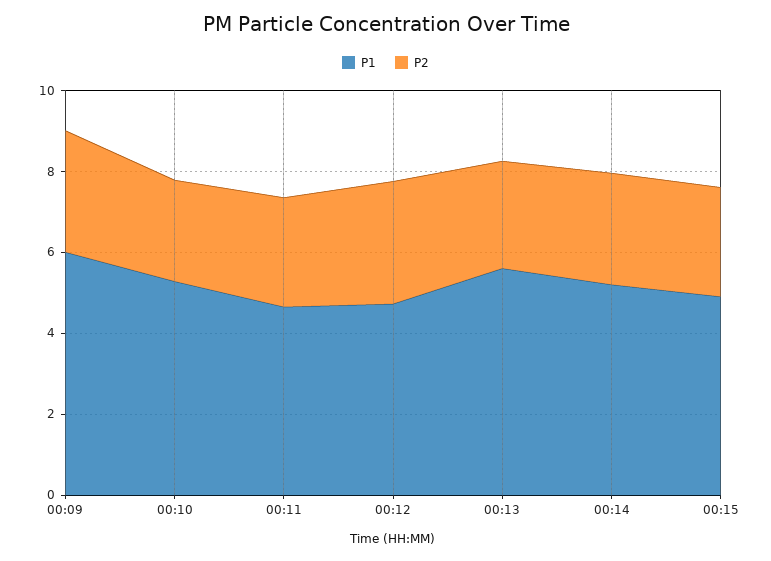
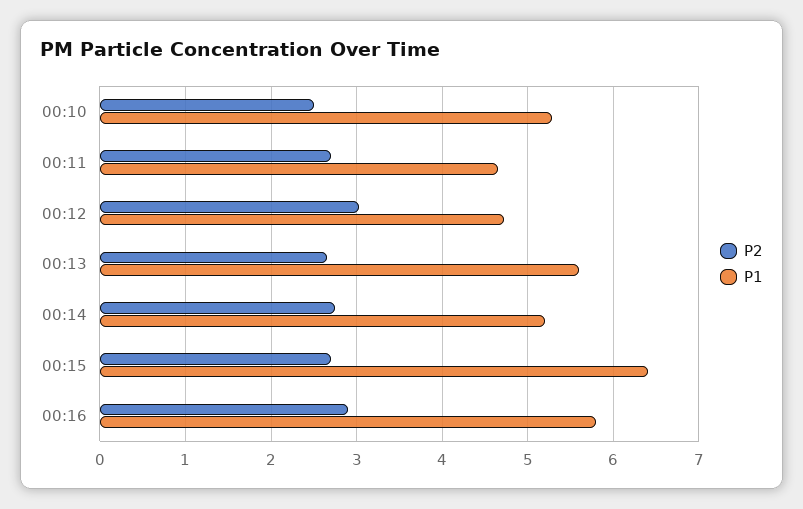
P1, 00:09: 6 -> none
P2, 00:09: 3 -> none
P1, 00:15: 5 -> 6.4
P2, 00:16: none -> 2.9
P1, 00:16: none -> 5.8

